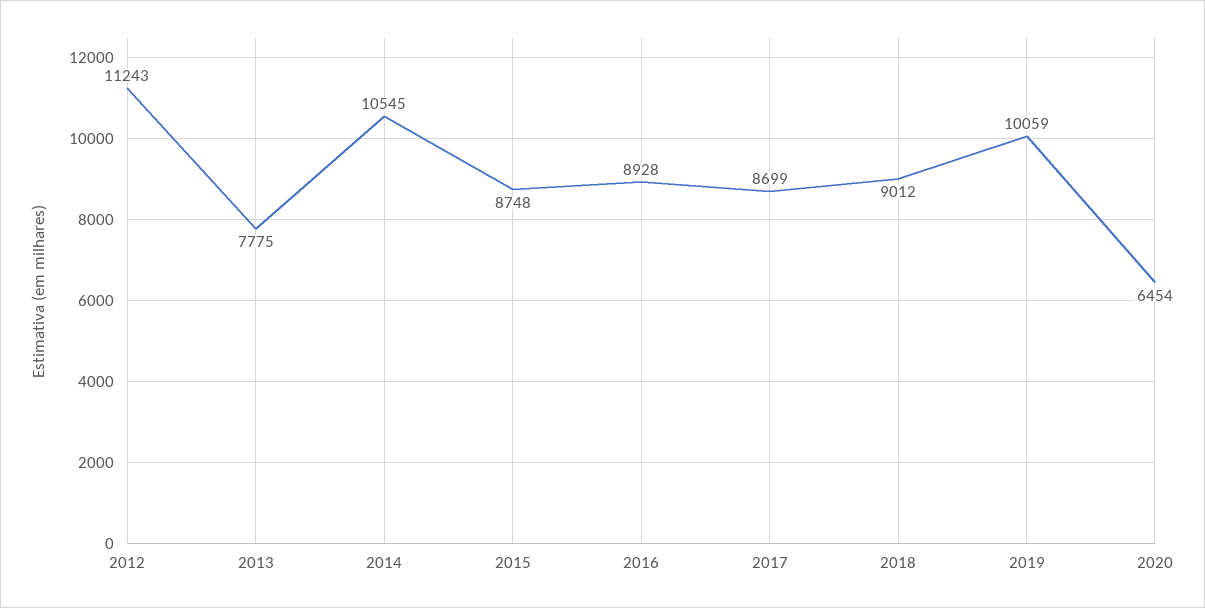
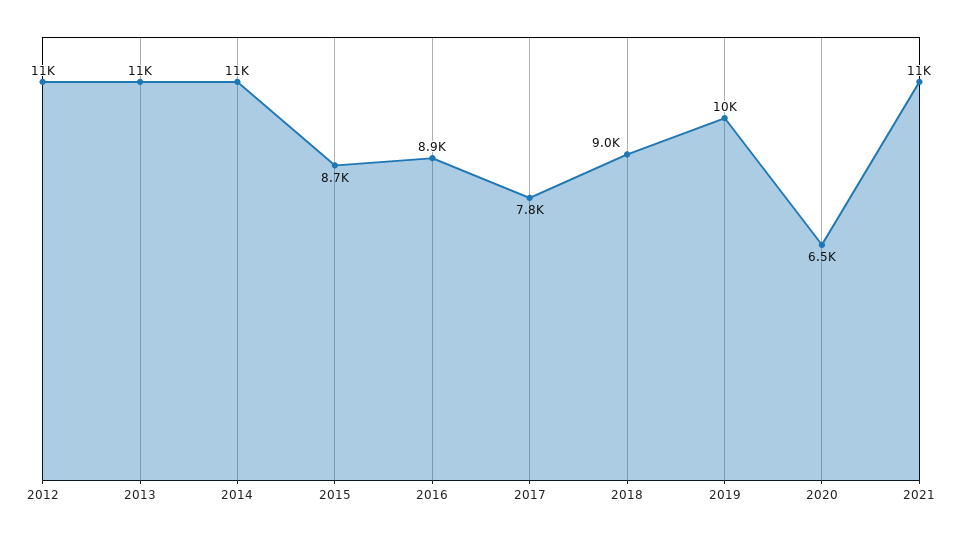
2013: 7775 -> 11000
2017: 8699 -> 7800
2021: none -> 11000

